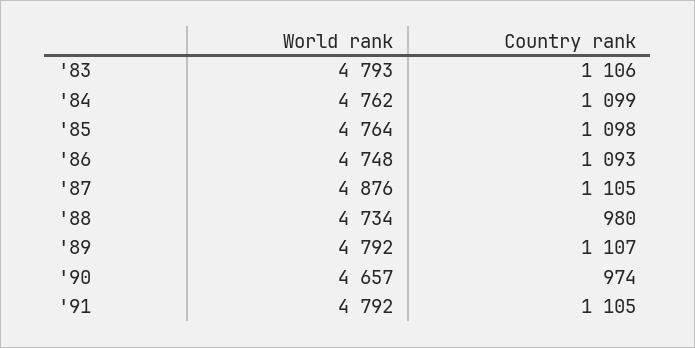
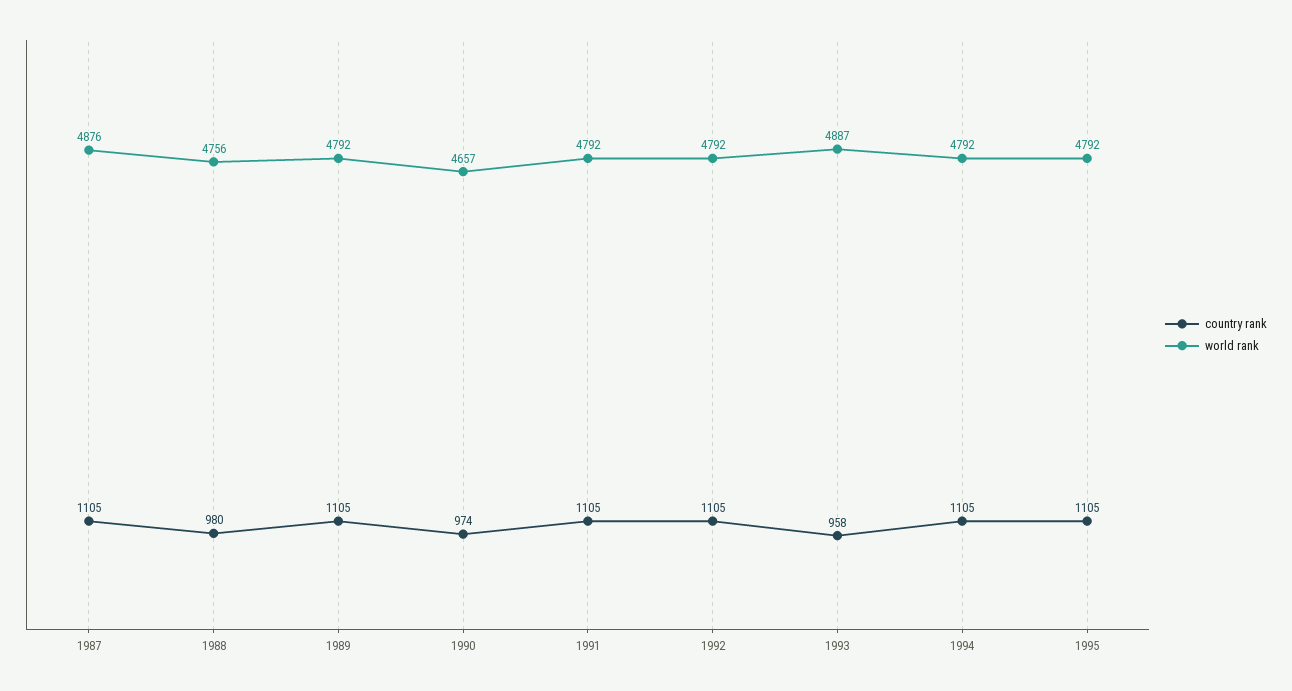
World rank, '83: 4793 -> none
Country rank, '83: 1106 -> none
World rank, '84: 4762 -> none
Country rank, '84: 1099 -> none
World rank, '85: 4764 -> none
Country rank, '85: 1098 -> none
World rank, '86: 4748 -> none
Country rank, '86: 1093 -> none
World rank, '88: 4734 -> 4756
Country rank, '89: 1107 -> 1105
Country rank, 1992: none -> 1105
World rank, 1992: none -> 4792
Country rank, 1993: none -> 958
World rank, 1993: none -> 4887
Country rank, 1994: none -> 1105
World rank, 1994: none -> 4792
Country rank, 1995: none -> 1105
World rank, 1995: none -> 4792

